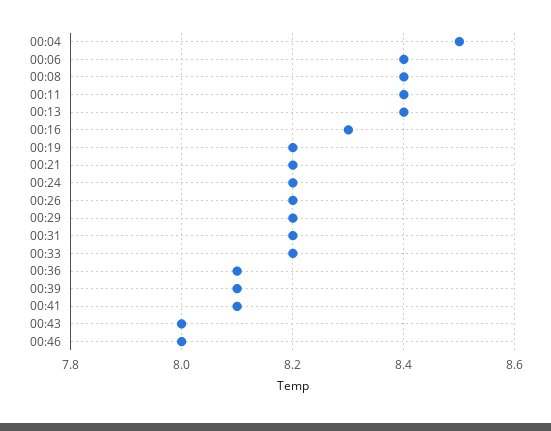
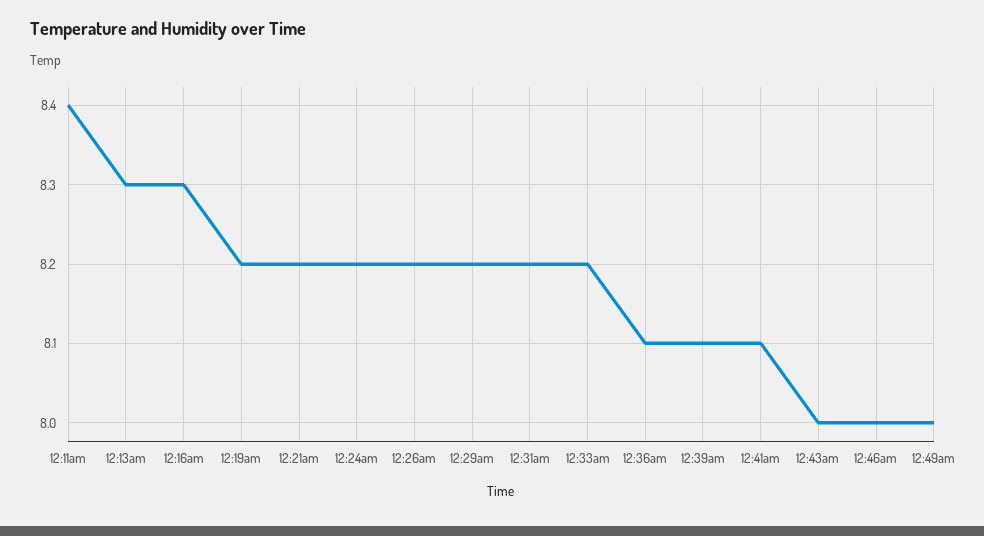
00:04: 8.5 -> none
00:06: 8.4 -> none
00:08: 8.4 -> none
00:13: 8.4 -> 8.3
12:49am: none -> 8

